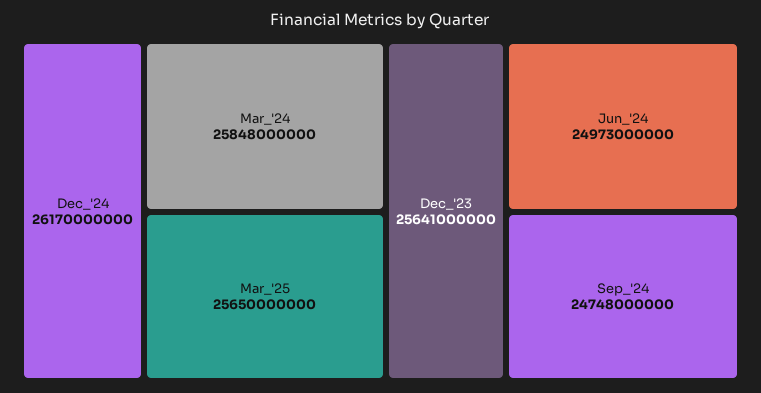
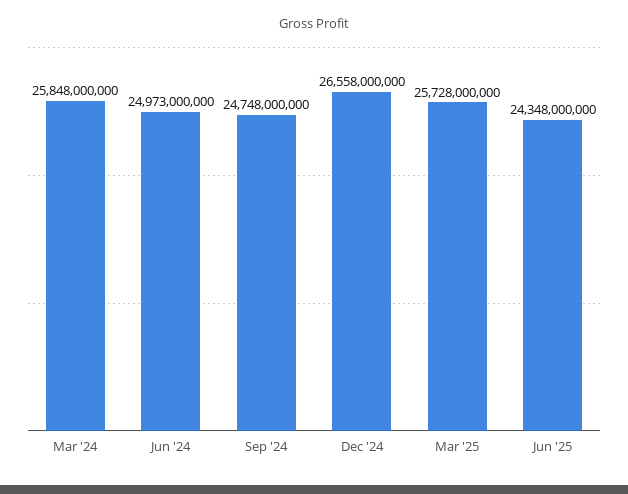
Dec_'24: 26170000000 -> 26558000000
Mar_'25: 25650000000 -> 25728000000
Dec_'23: 25641000000 -> none
Jun '25: none -> 24348000000

